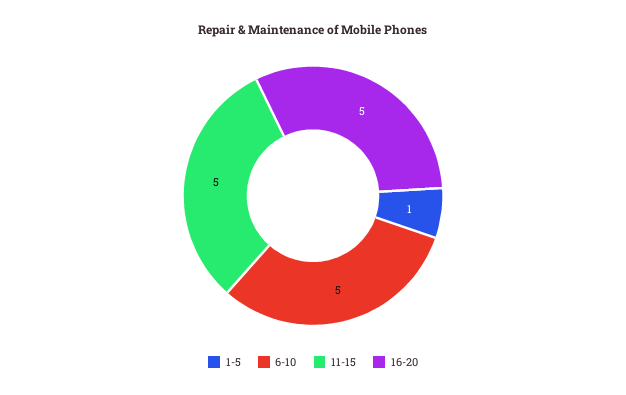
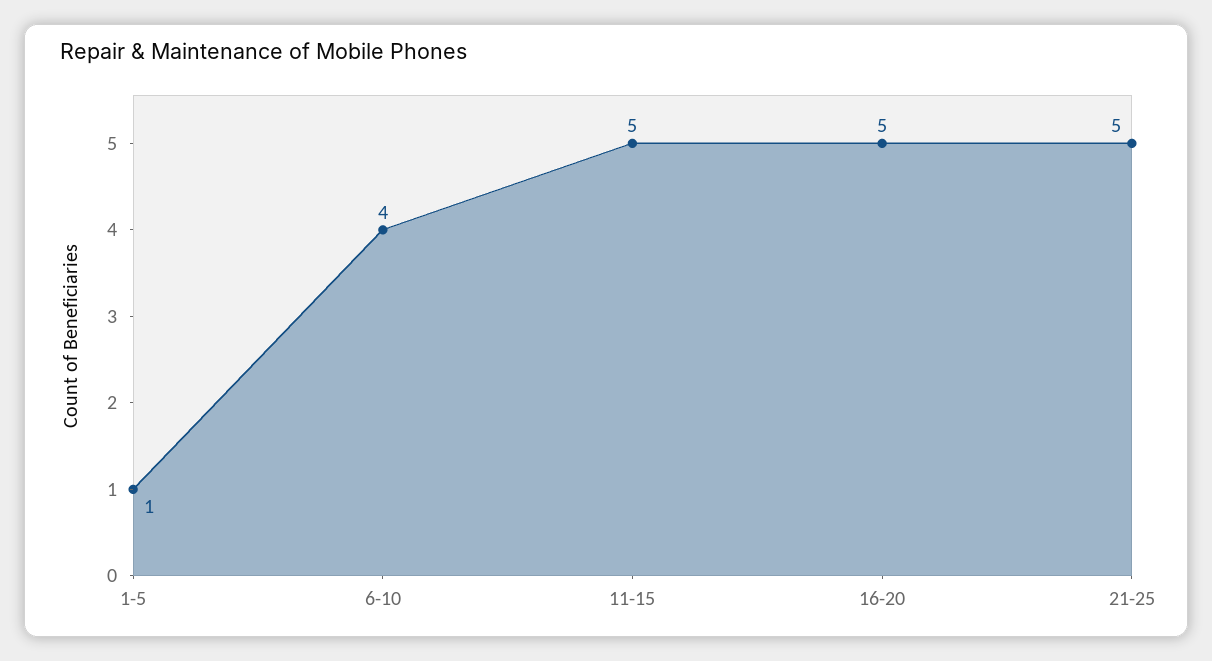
6-10: 5 -> 4
21-25: none -> 5

